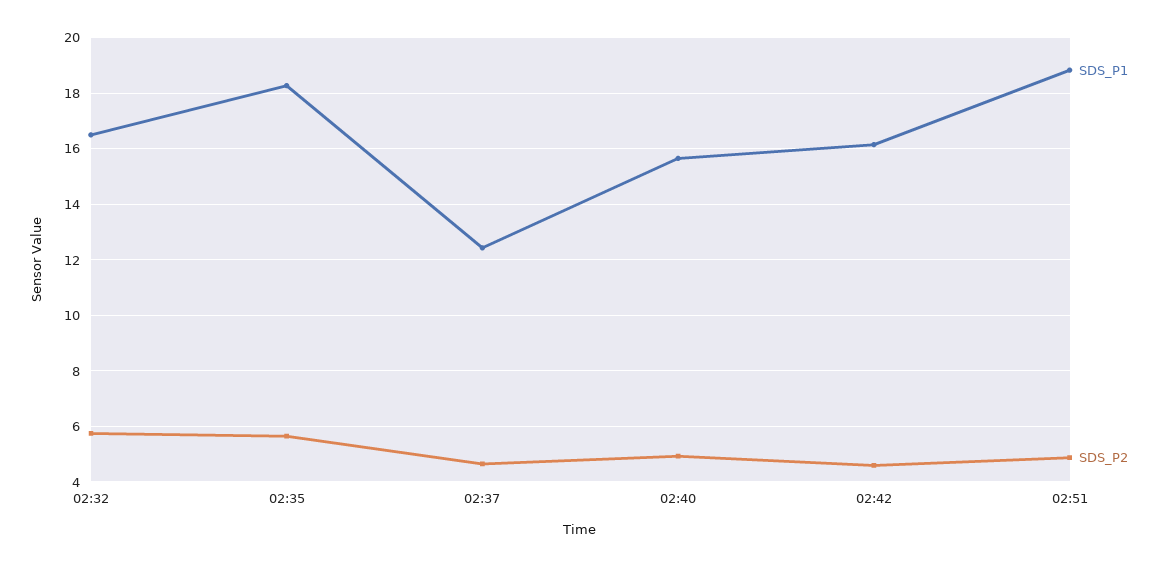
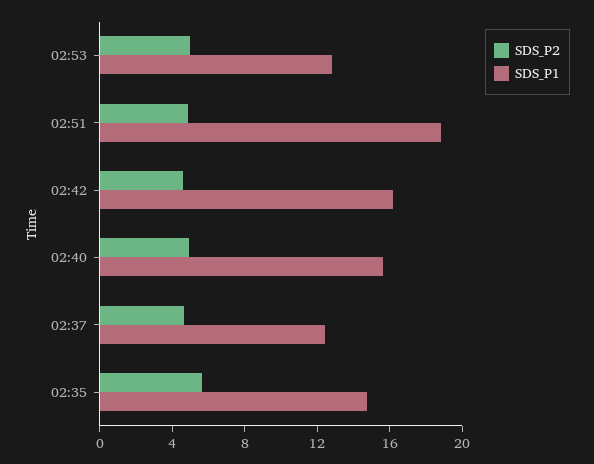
SDS_P1, 02:32: 16.5 -> none
SDS_P2, 02:32: 5.75 -> none
SDS_P1, 02:35: 18.25 -> 15
SDS_P2, 02:53: none -> 5
SDS_P1, 02:53: none -> 13

